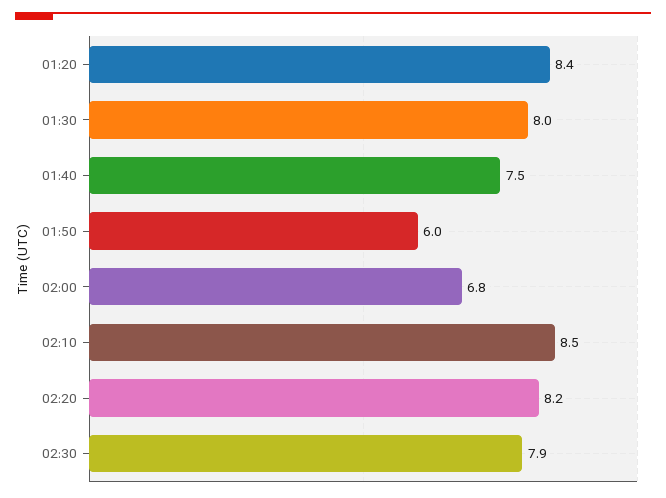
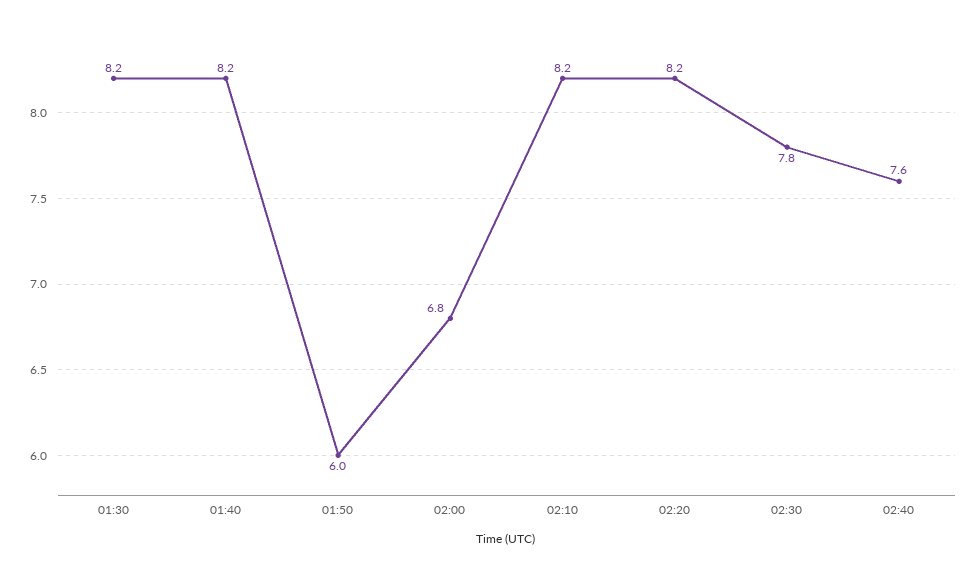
01:20: 8.4 -> none
01:30: 8 -> 8.2
01:40: 7.5 -> 8.2
02:10: 8.5 -> 8.2
02:30: 7.9 -> 7.8
02:40: none -> 7.6

